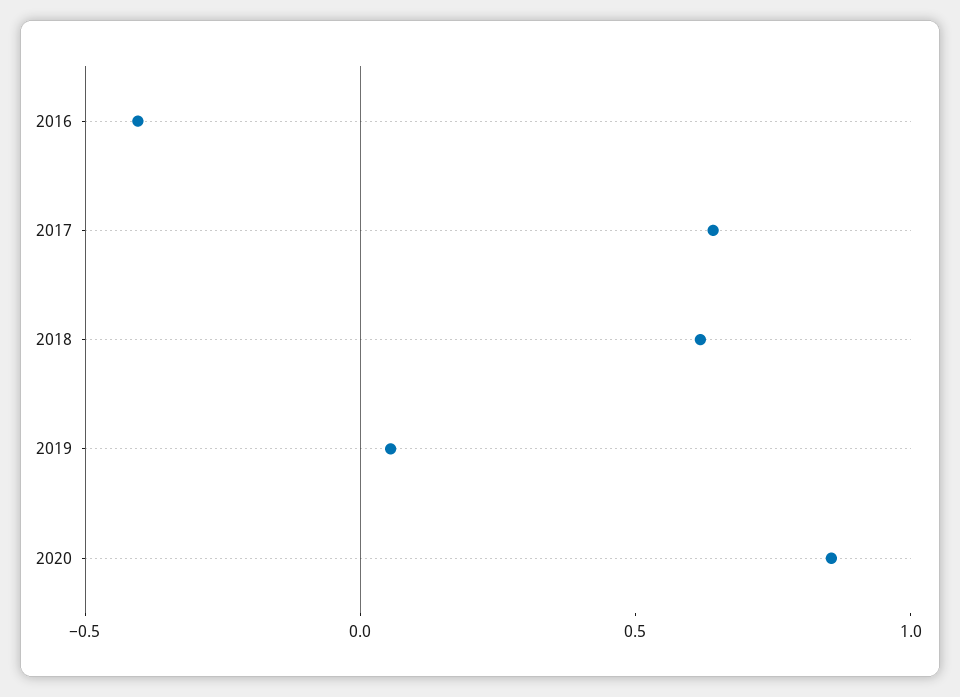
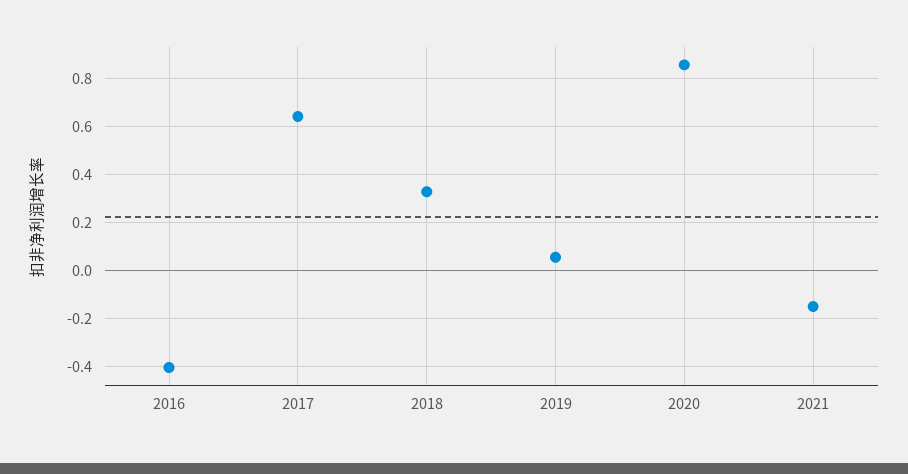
2018: 0.6 -> 0.325
2021: none -> -0.15

